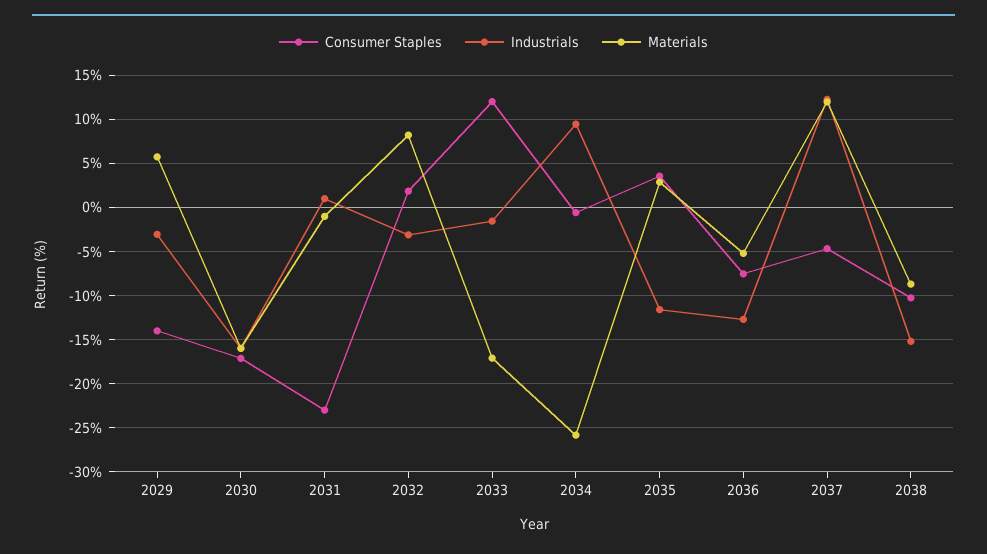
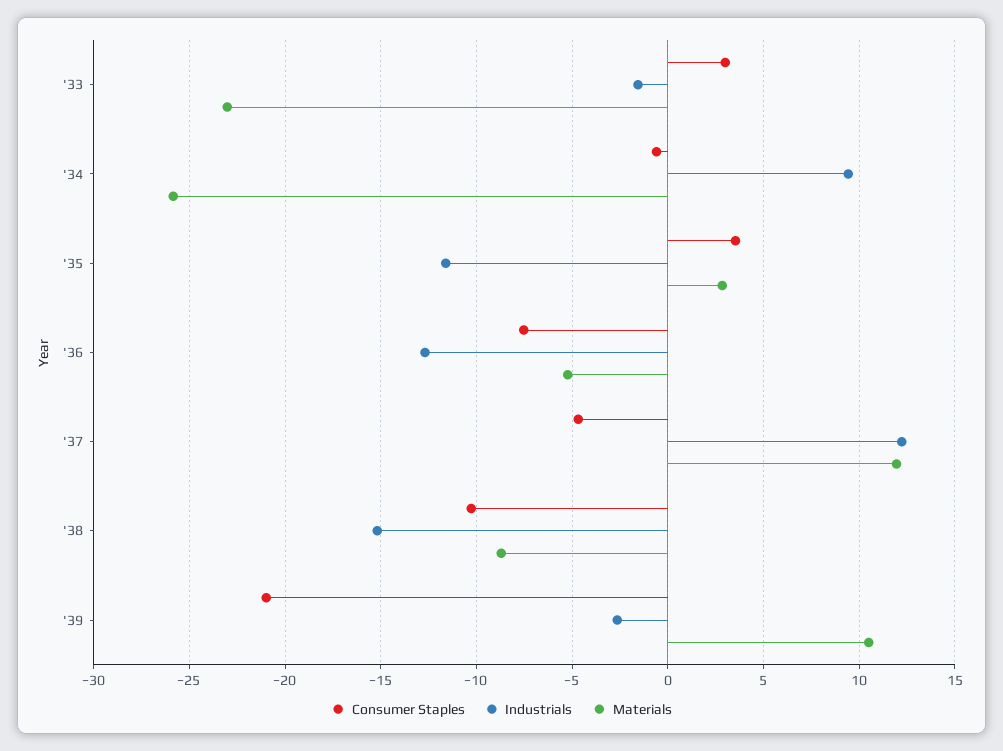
Consumer Staples, 2029: -14 -> none
Industrials, 2029: -3 -> none
Materials, 2029: 6 -> none
Consumer Staples, 2030: -17 -> none
Industrials, 2030: -16 -> none
Materials, 2030: -16 -> none
Consumer Staples, 2031: -23 -> none
Industrials, 2031: 1 -> none
Materials, 2031: -1 -> none
Consumer Staples, 2032: 2 -> none
Industrials, 2032: -3 -> none
Materials, 2032: 8 -> none
Consumer Staples, 2033: 12 -> 3
Materials, 2033: -17 -> -23
Consumer Staples, '39: none -> -21
Industrials, '39: none -> -2.5
Materials, '39: none -> 10.5

